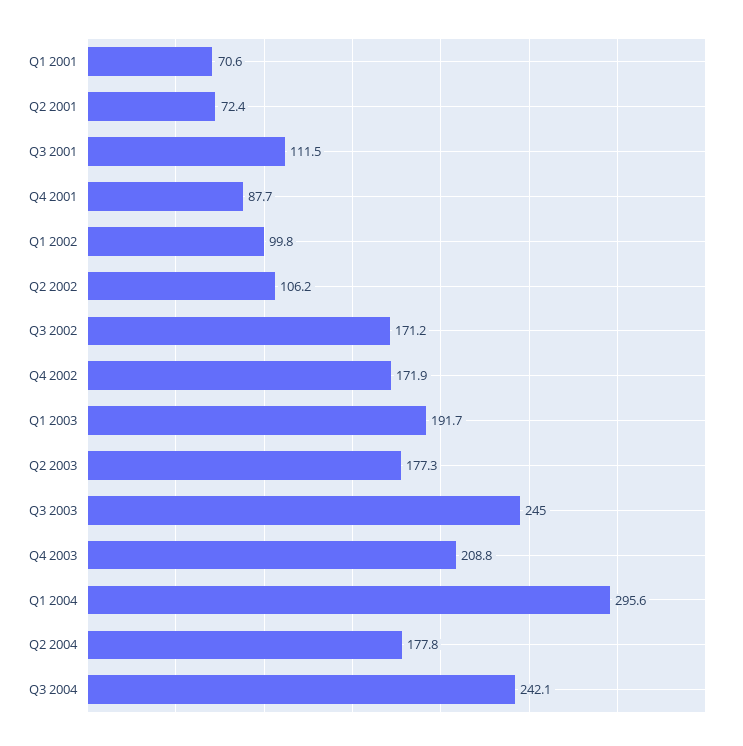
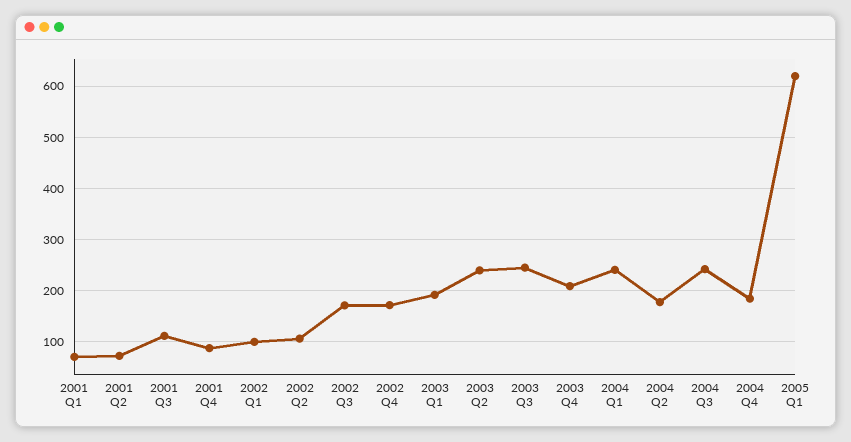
Q2 2003: 177.3 -> 240
Q1 2004: 295.6 -> 240
2004 Q4: none -> 180
2005 Q1: none -> 620

